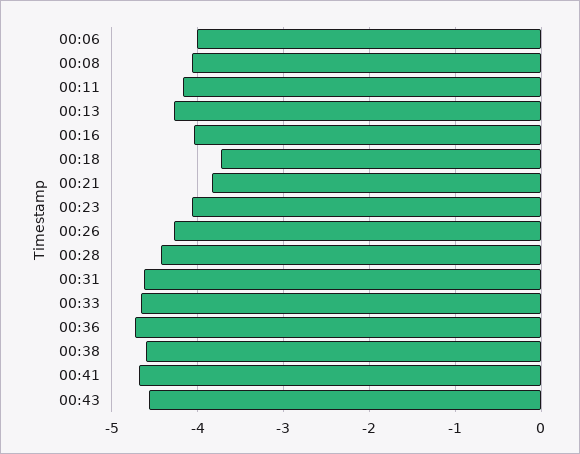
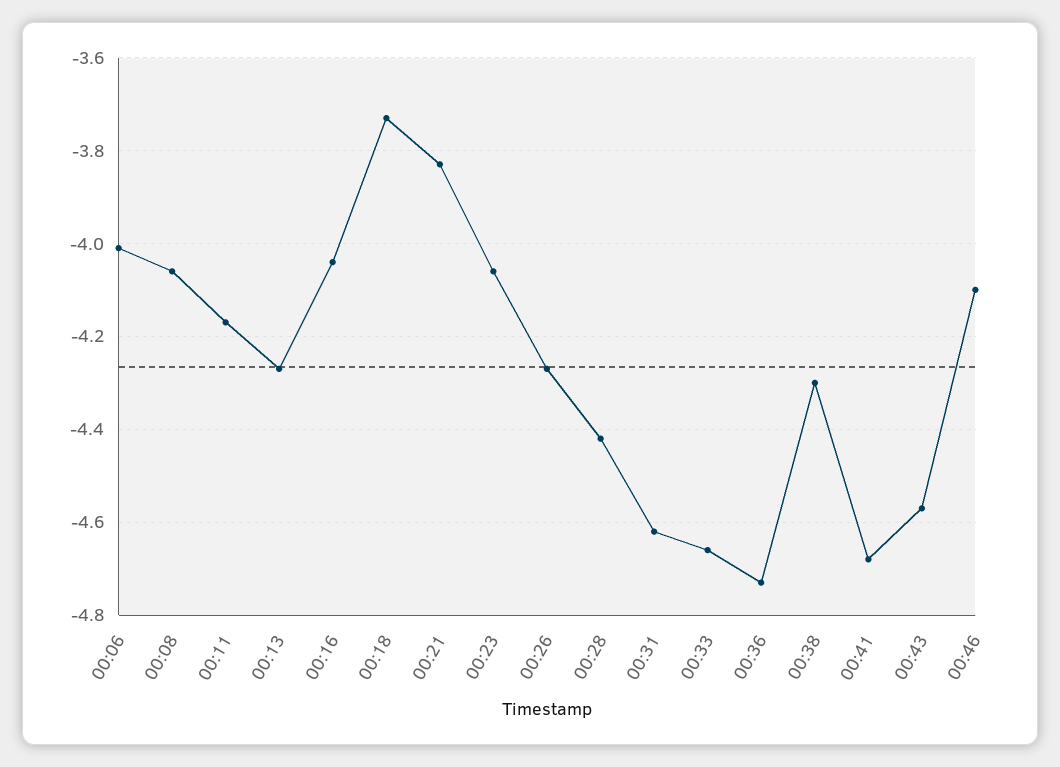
00:38: -4.6 -> -4.3
00:46: none -> -4.1

